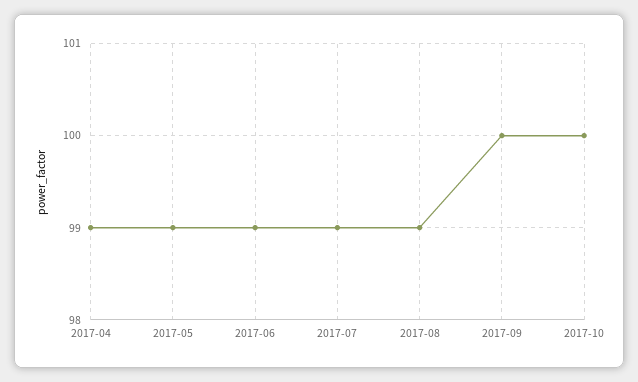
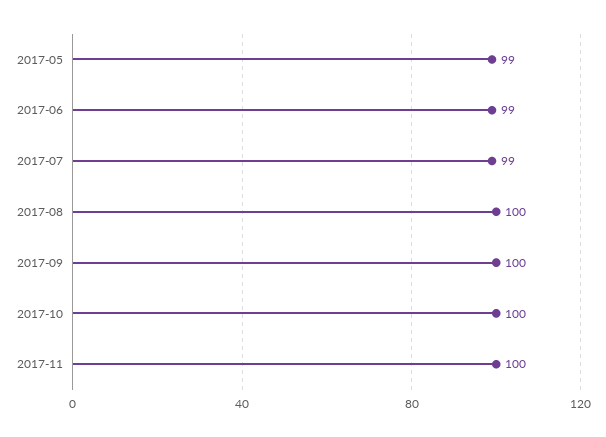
2017-04: 99 -> none
2017-08: 99 -> 100
2017-11: none -> 100

